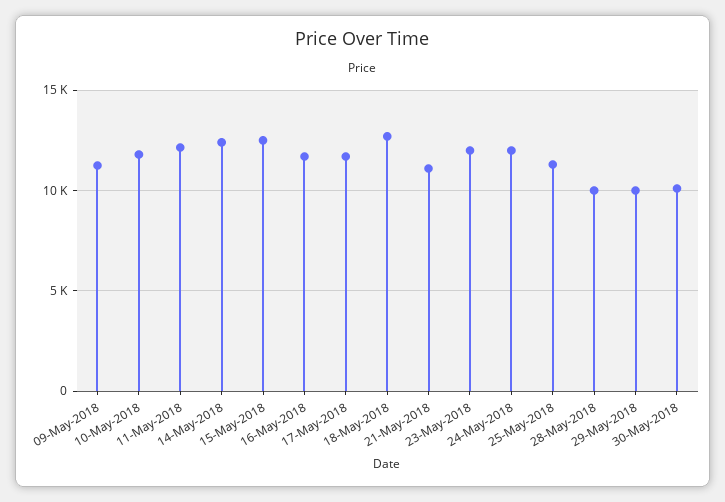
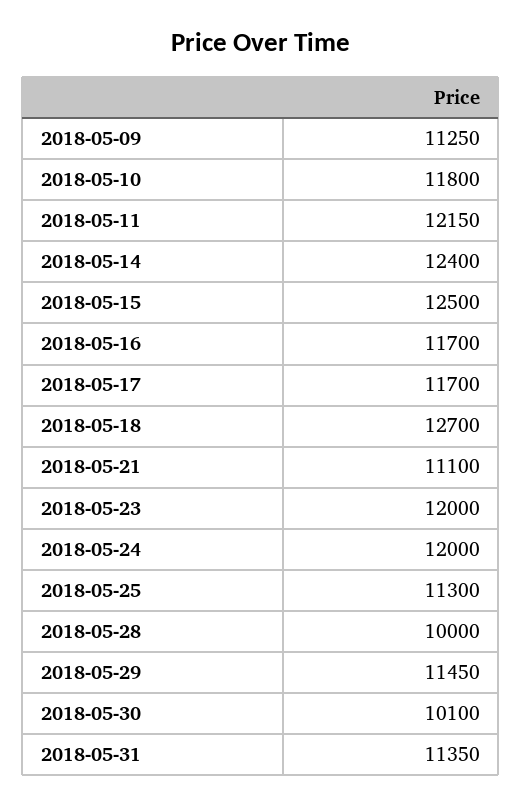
29-May-2018: 10000 -> 11450
2018-05-31: none -> 11350

